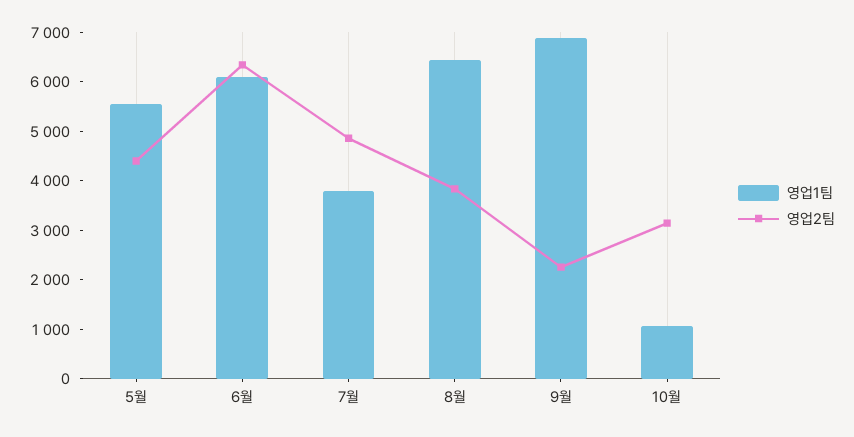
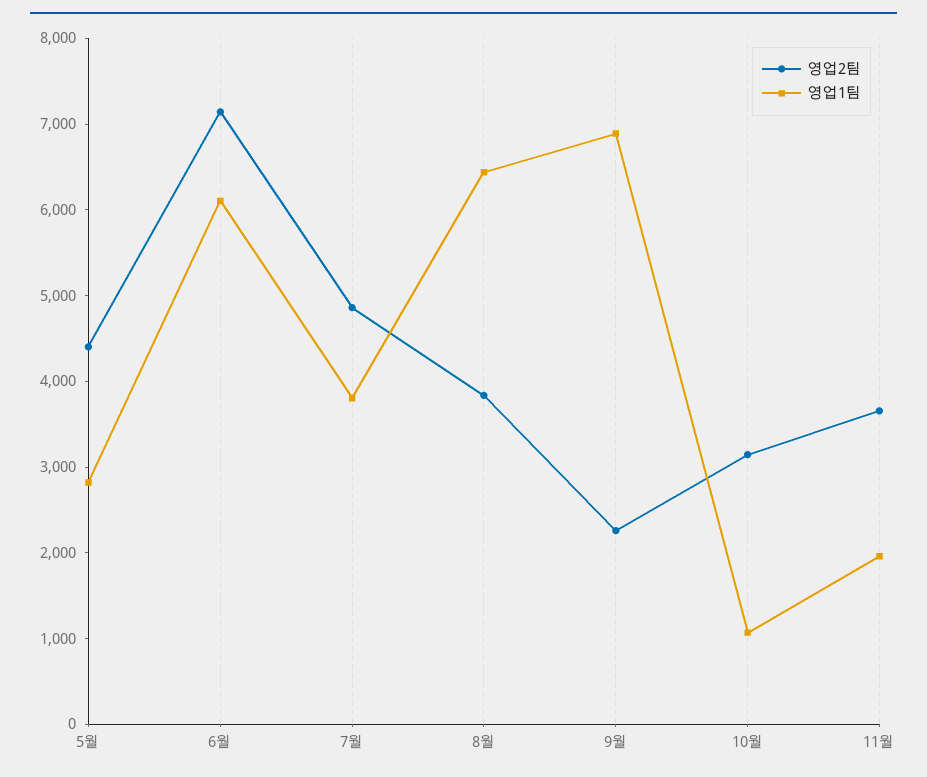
영업1팀, 5월: 5600 -> 2800
영업2팀, 6월: 6400 -> 7200
영업2팀, 11월: none -> 3600
영업1팀, 11월: none -> 2000

